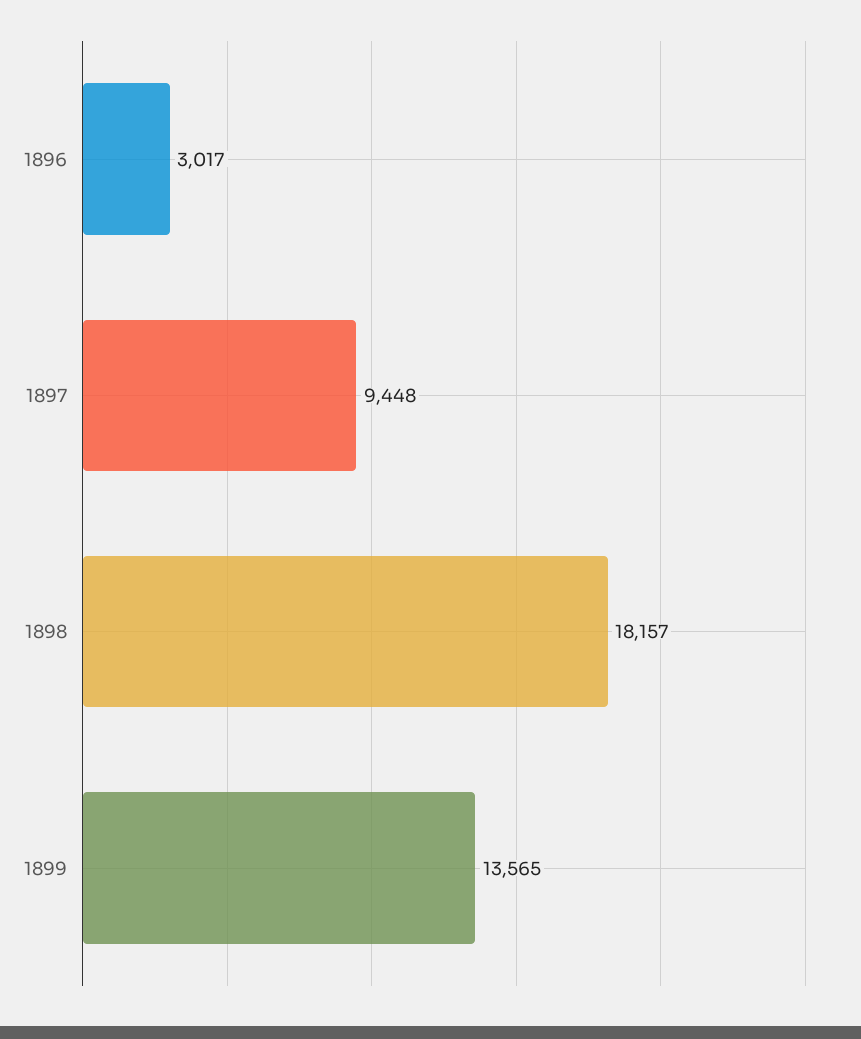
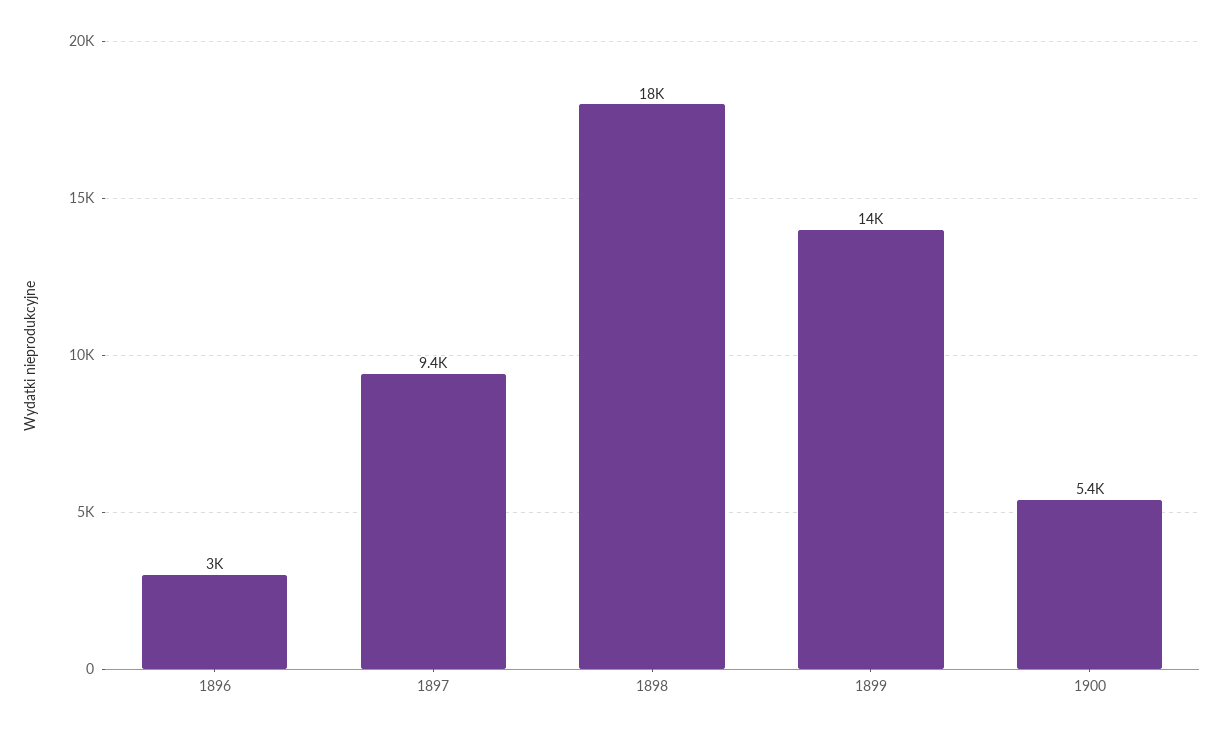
1900: none -> 5400

